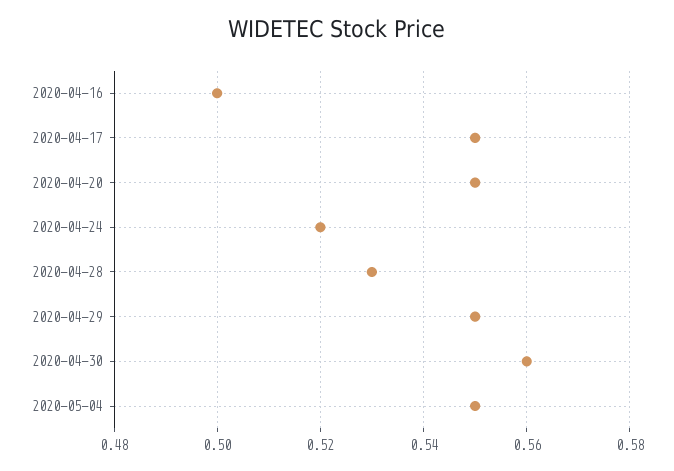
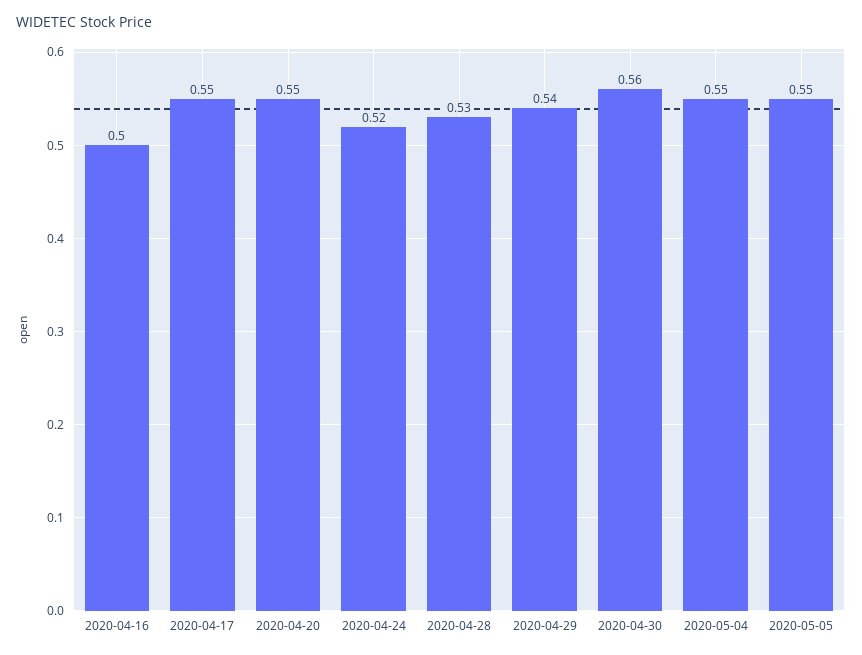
2020-04-29: 0.55 -> 0.54
2020-05-05: none -> 0.55

